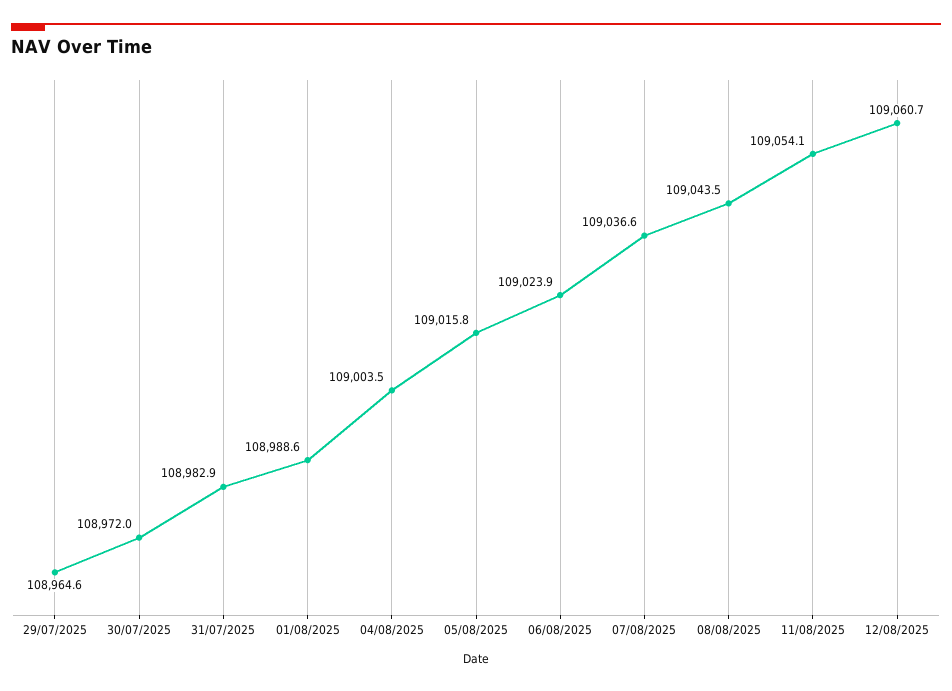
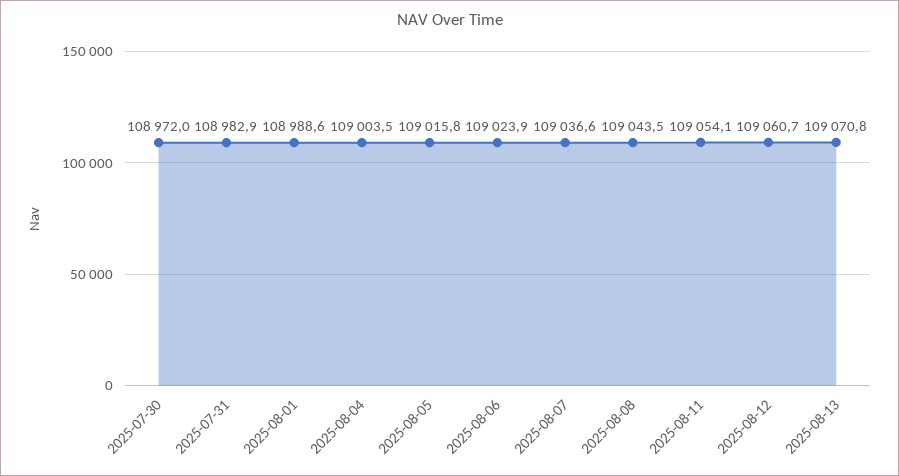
29/07/2025: 108964.6 -> none
2025-08-13: none -> 109070.8

